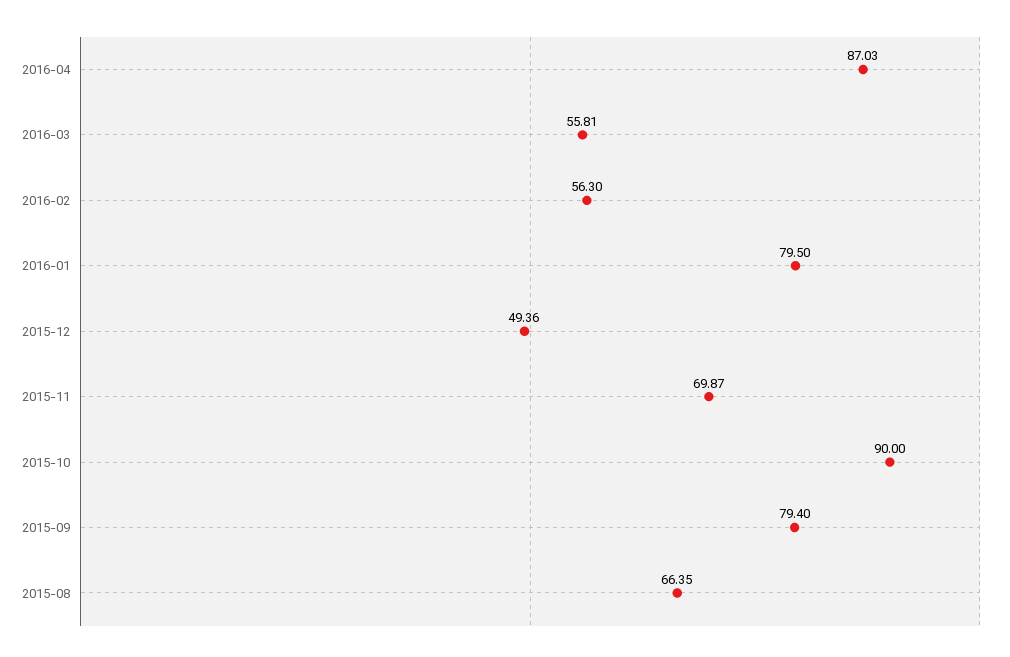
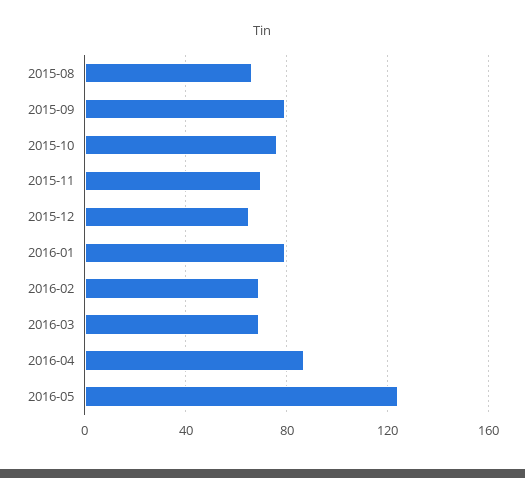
2016-03: 55.81 -> 70
2016-02: 56.3 -> 70
2015-12: 49.36 -> 65
2015-10: 90 -> 75
2016-05: none -> 125

